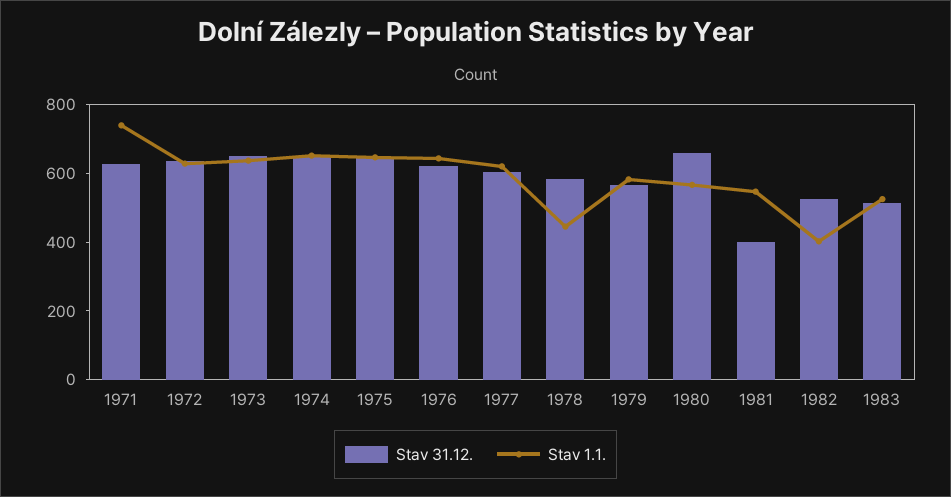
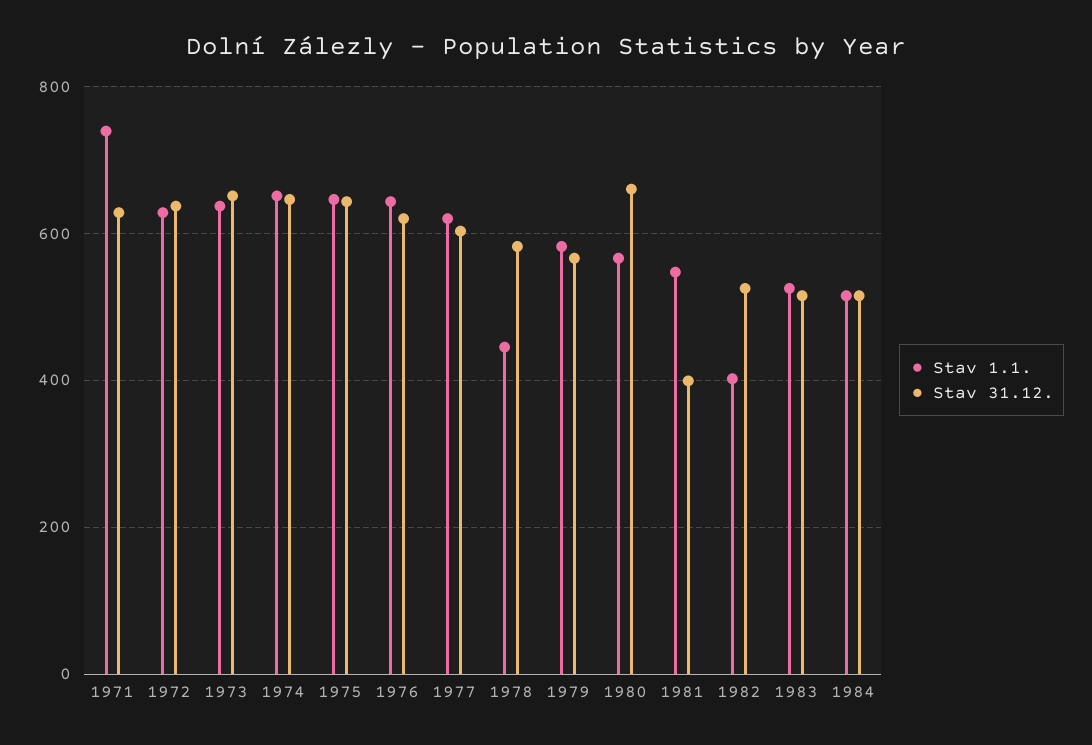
Stav 1.1., 1984: none -> 520
Stav 31.12., 1984: none -> 520

